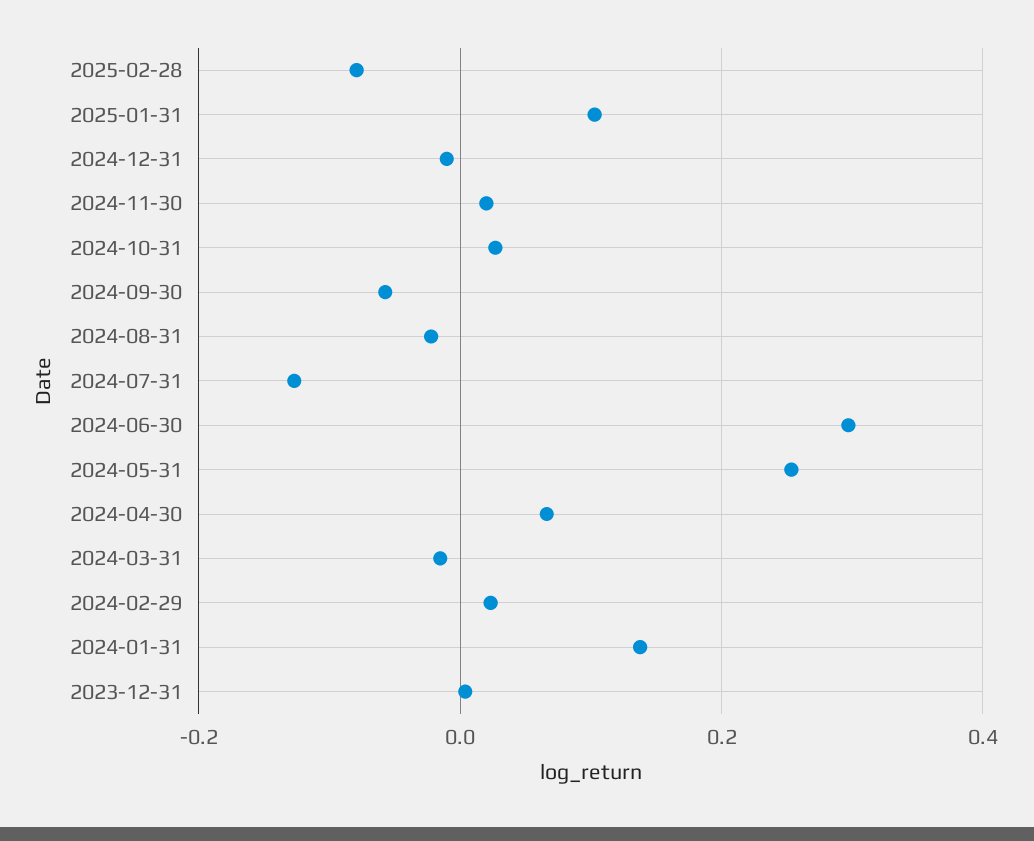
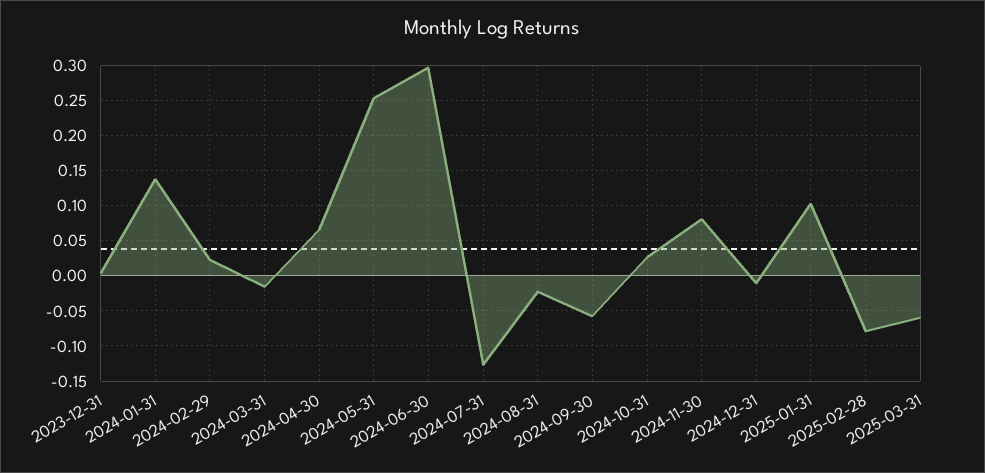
2024-11-30: 0.02 -> 0.08
2025-03-31: none -> -0.06

